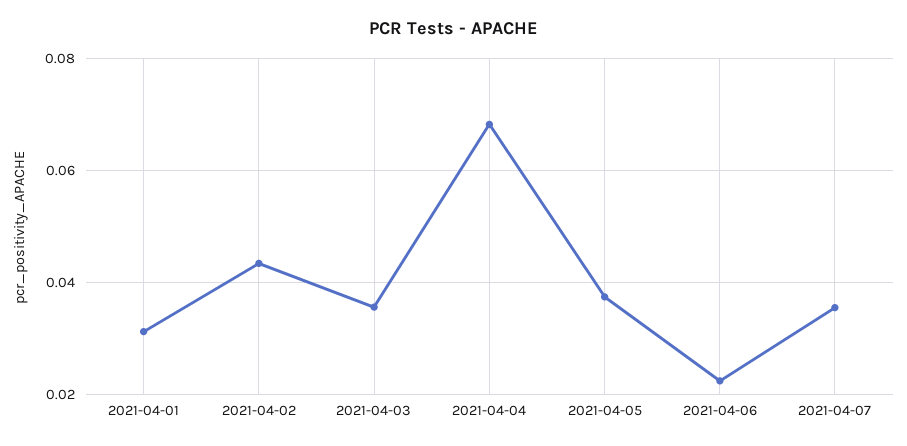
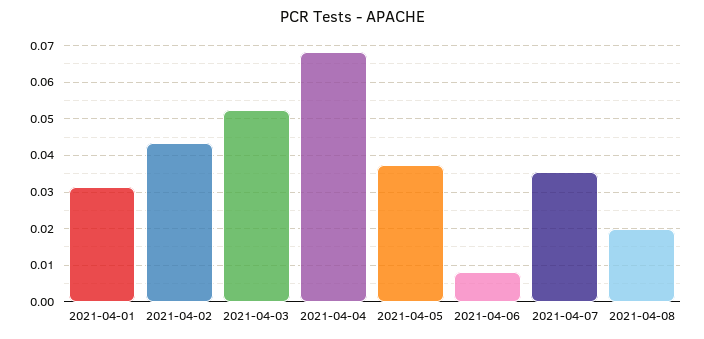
2021-04-03: 0.036 -> 0.052
2021-04-06: 0.022 -> 0.008
2021-04-08: none -> 0.02

